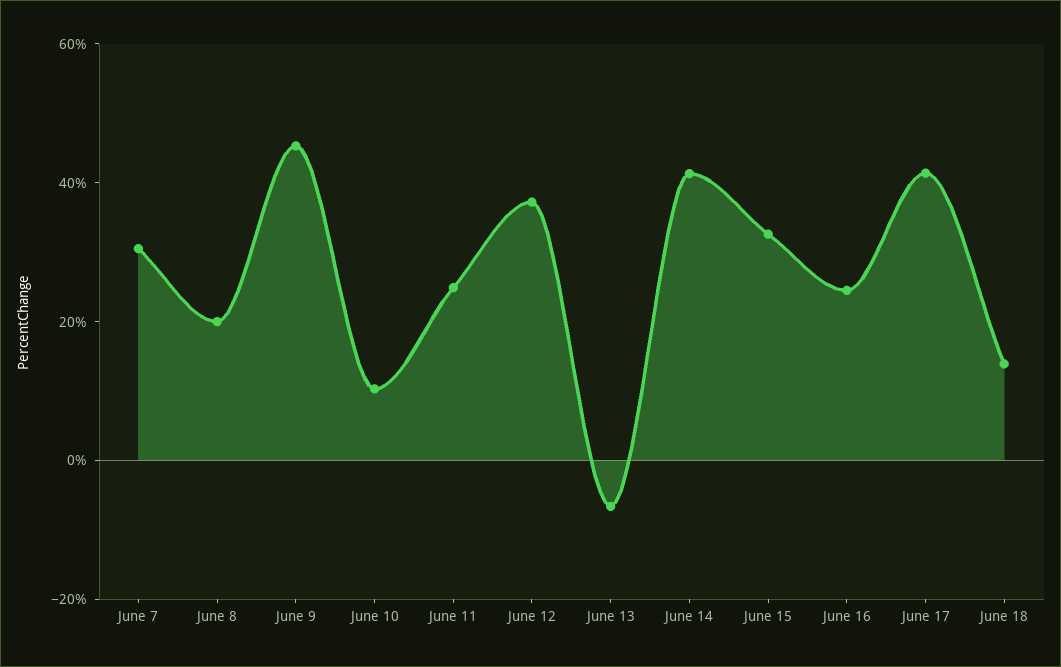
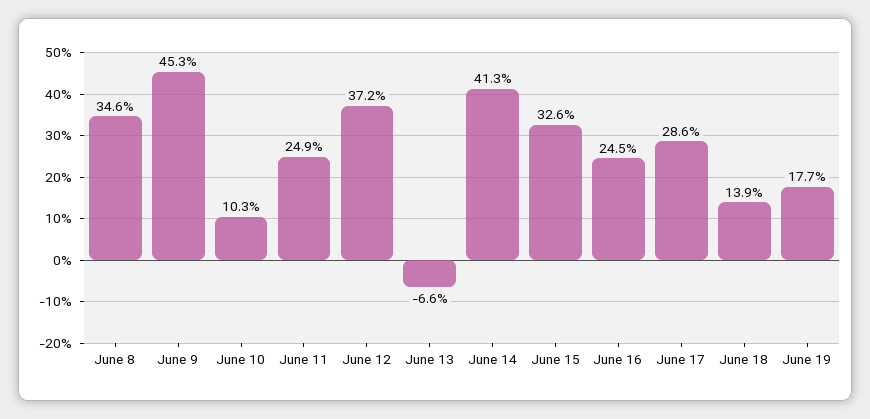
June 7: 30 -> none
June 8: 20 -> 34.6
June 17: 40 -> 28.6
June 19: none -> 17.7

